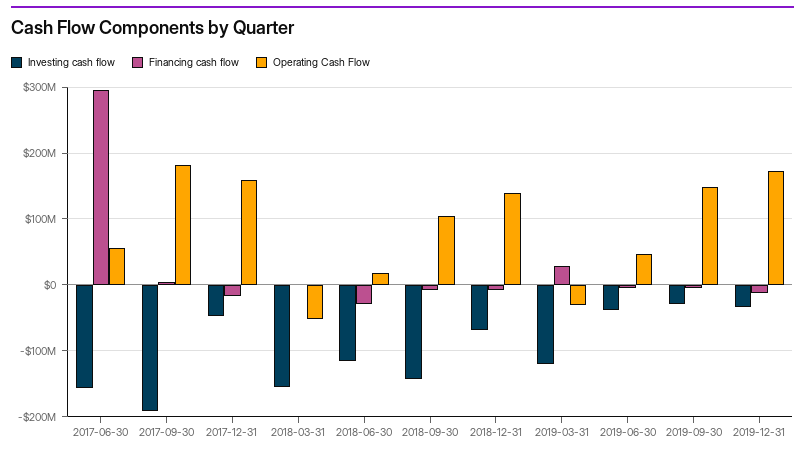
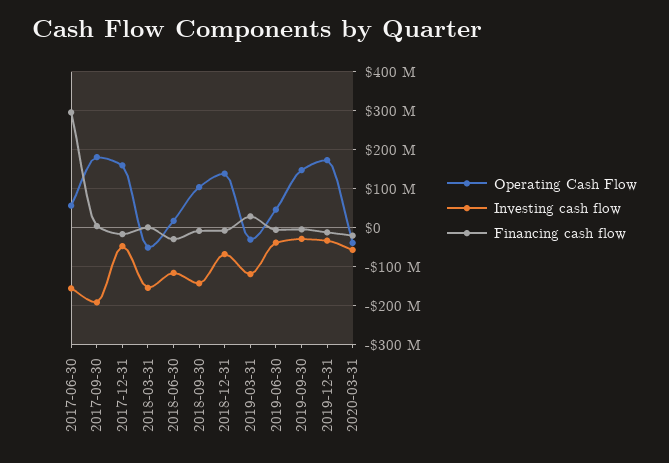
Operating Cash Flow, 2020-03-31: none -> -40000000
Investing cash flow, 2020-03-31: none -> -60000000
Financing cash flow, 2020-03-31: none -> -20000000

